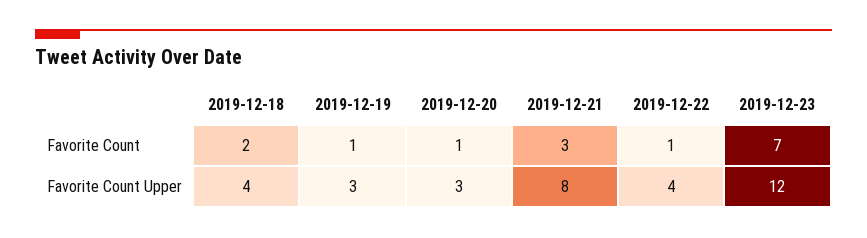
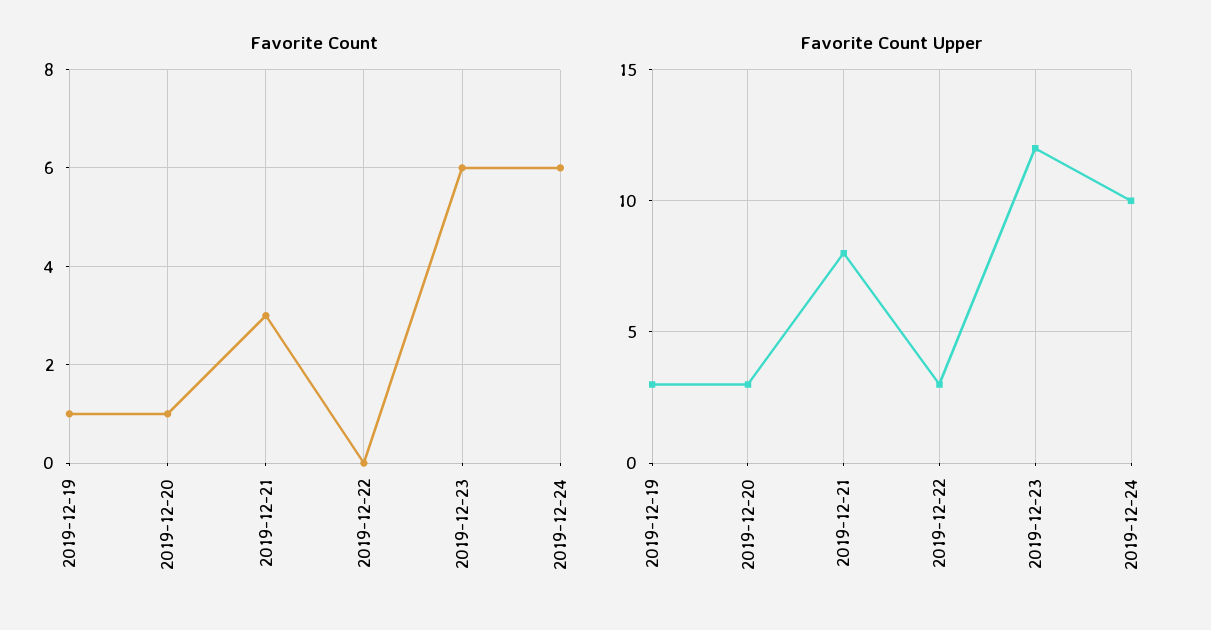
Favorite Count, 2019-12-18: 2 -> none
Favorite Count, 2019-12-22: 1 -> 0
Favorite Count, 2019-12-23: 7 -> 6
Favorite Count Upper, 2019-12-18: 4 -> none
Favorite Count Upper, 2019-12-22: 4 -> 3
Favorite Count, 2019-12-24: none -> 6
Favorite Count Upper, 2019-12-24: none -> 10

